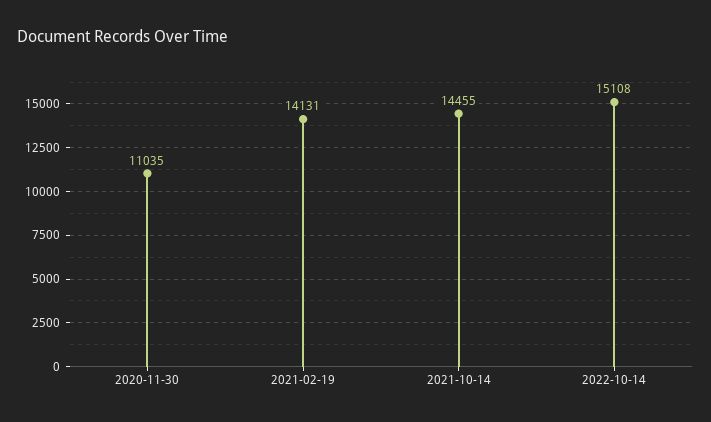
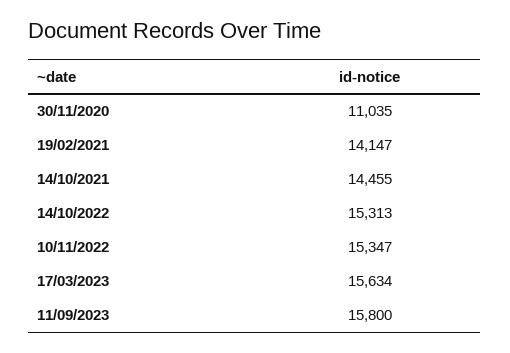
2021-02-19: 14131 -> 14147
2022-10-14: 15108 -> 15313
10/11/2022: none -> 15347
17/03/2023: none -> 15634
11/09/2023: none -> 15800

